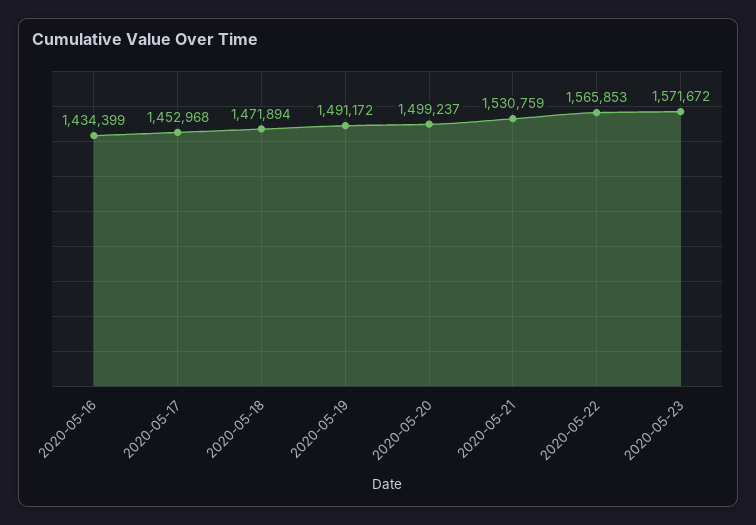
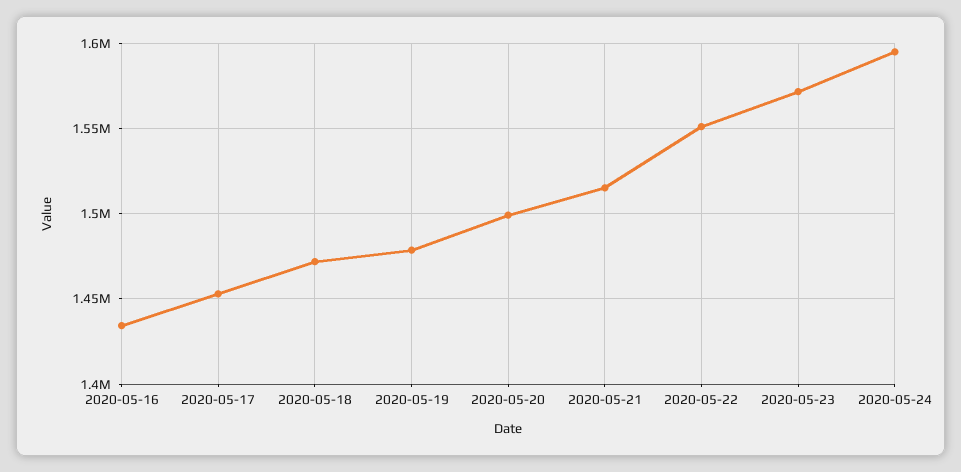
2020-05-19: 1491172 -> 1480000
2020-05-21: 1530759 -> 1515000
2020-05-22: 1565853 -> 1550000
2020-05-24: none -> 1595000

